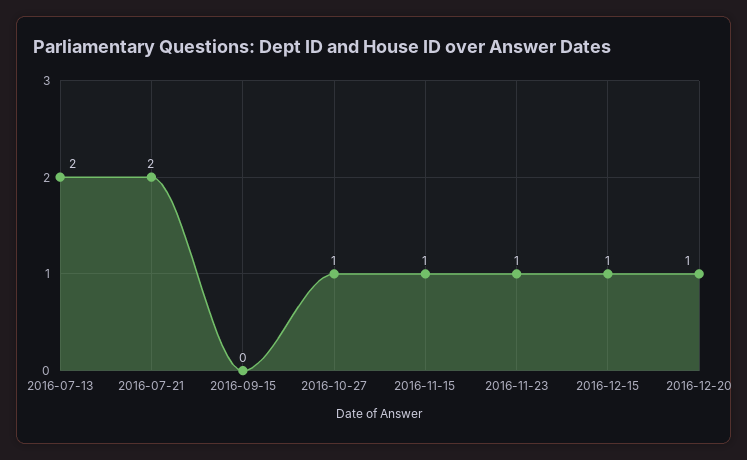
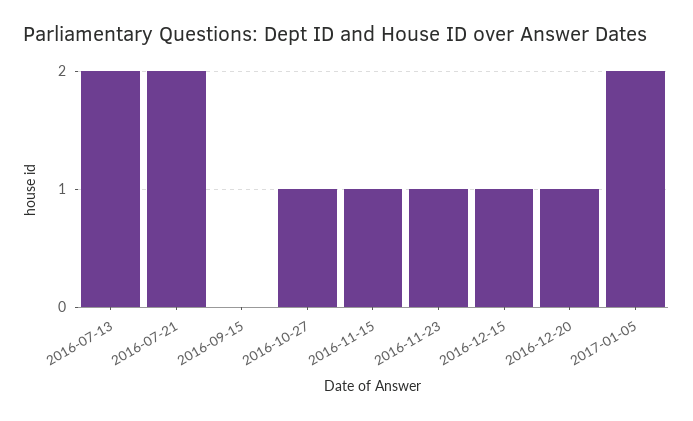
2017-01-05: none -> 2

